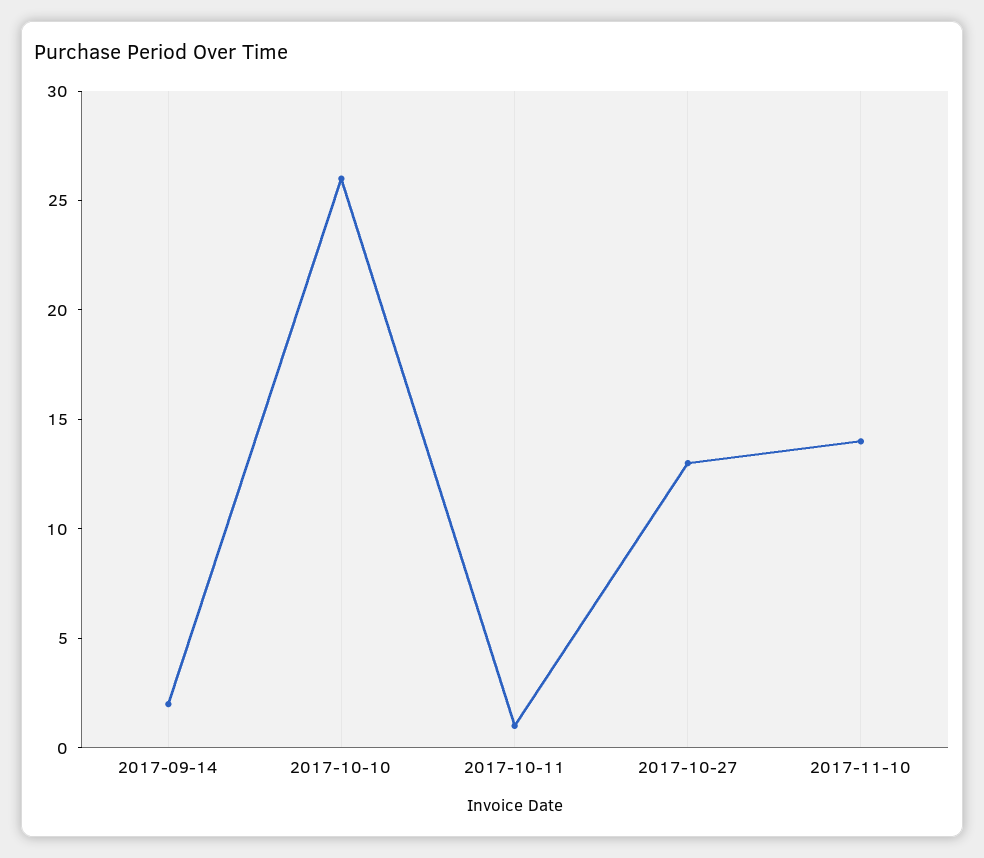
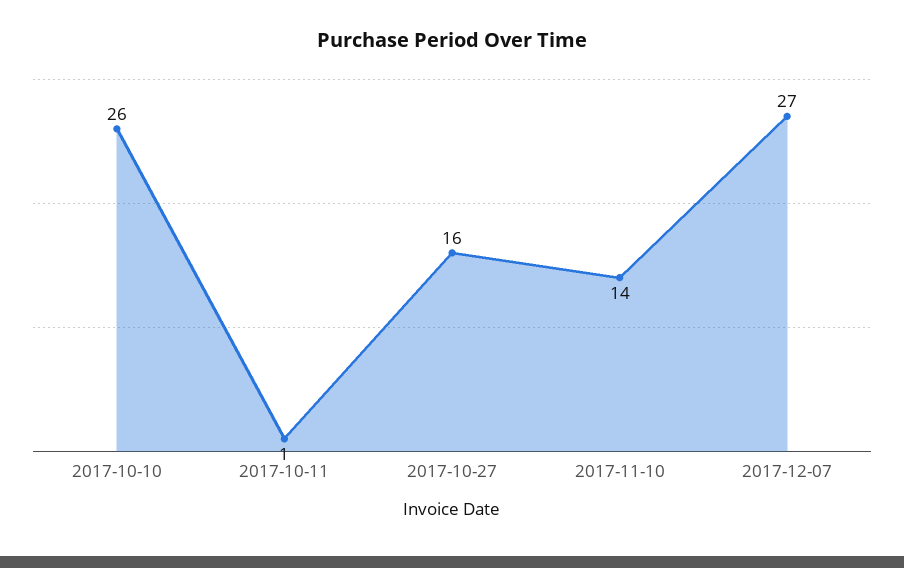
2017-09-14: 2 -> none
2017-10-27: 13 -> 16
2017-12-07: none -> 27

